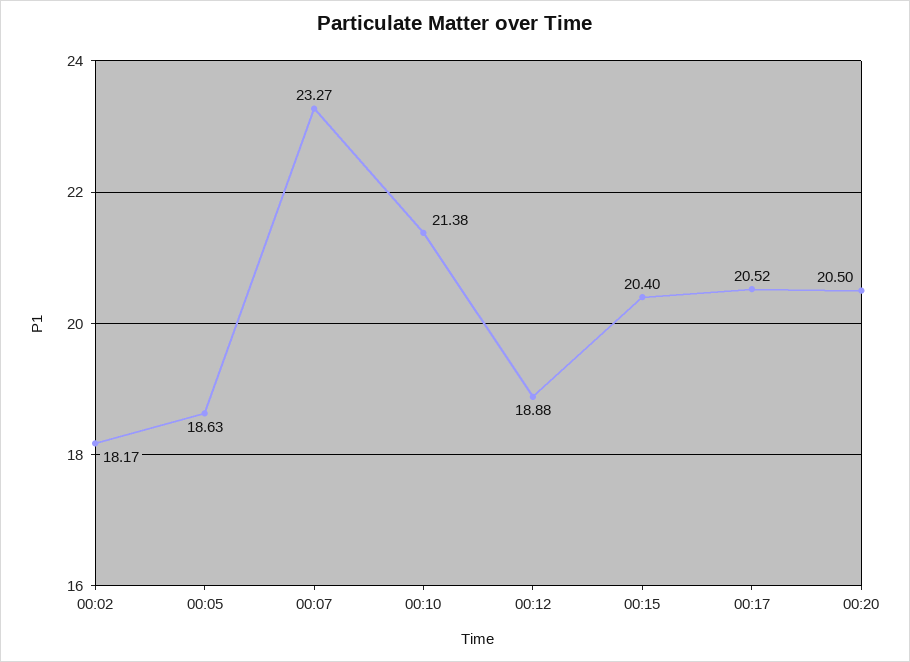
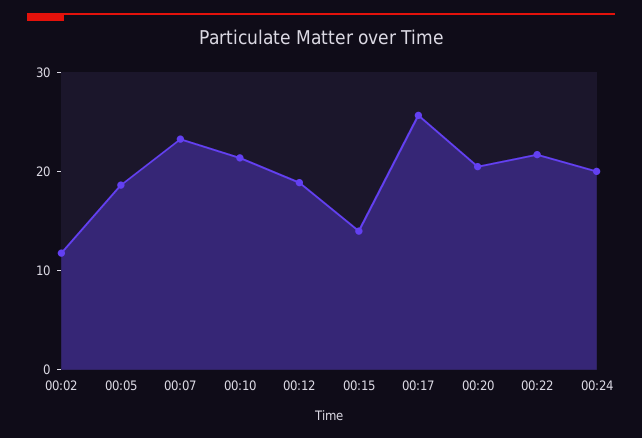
00:02: 18.17 -> 12
00:15: 20.4 -> 14
00:17: 20.52 -> 26
00:22: none -> 22
00:24: none -> 20

